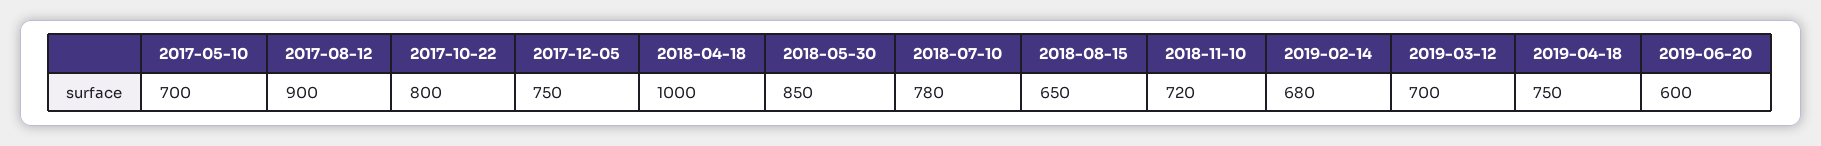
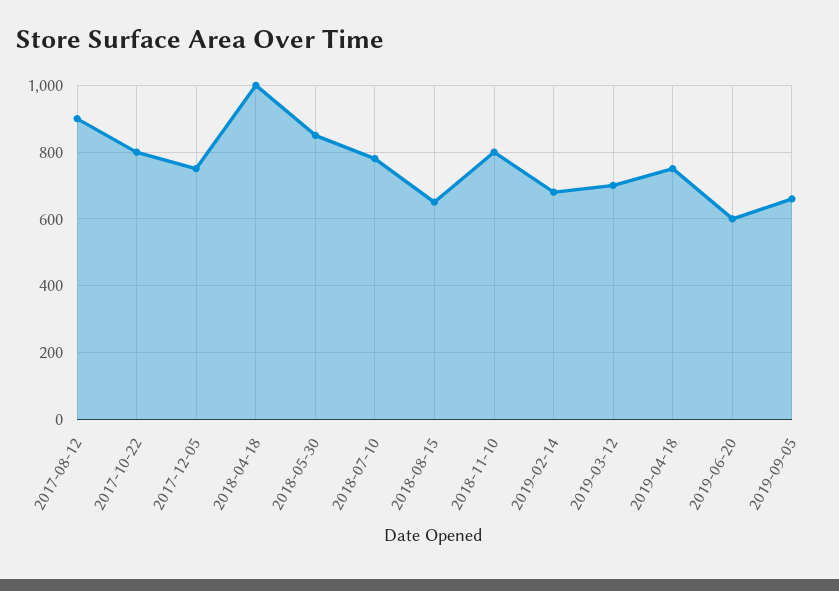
2017-05-10: 700 -> none
2018-11-10: 720 -> 800
2019-09-05: none -> 660

